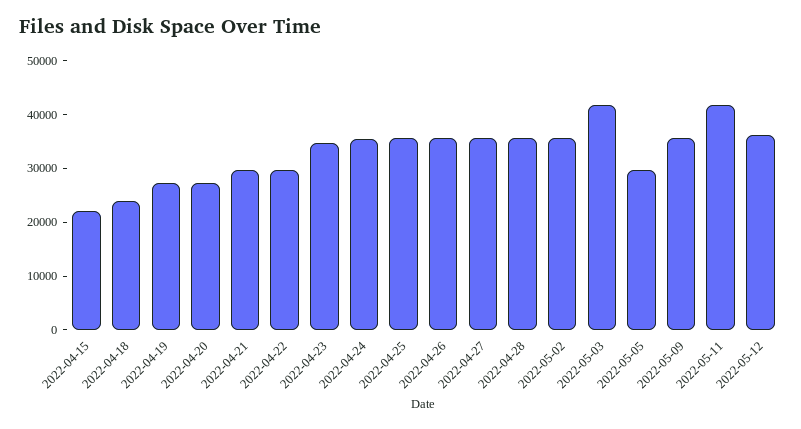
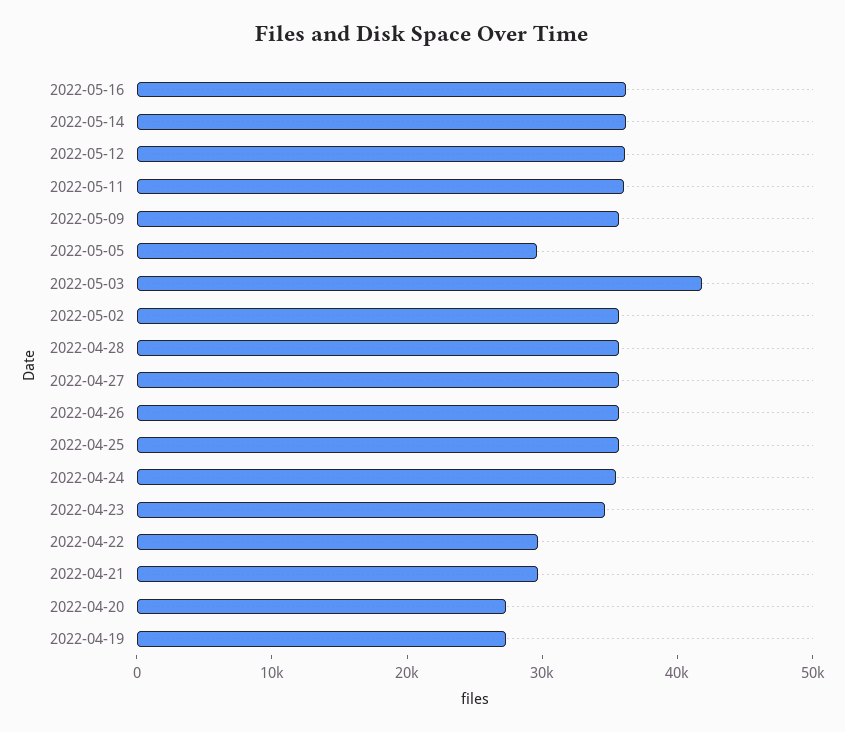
2022-04-15: 22000 -> none
2022-04-18: 24000 -> none
2022-05-11: 42000 -> 36000
2022-05-16: none -> 36000
2022-05-14: none -> 36000

